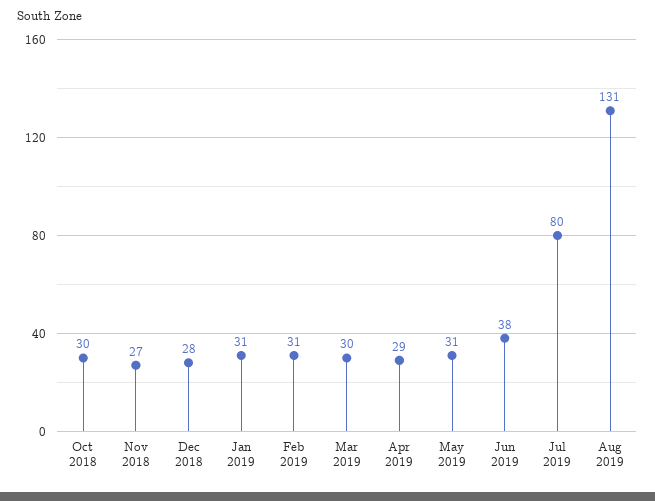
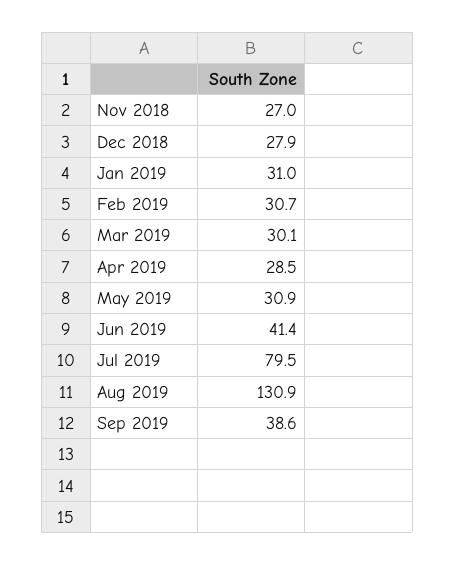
Oct 2018: 30 -> none
Jun 2019: 38 -> 41.4
Sep 2019: none -> 38.6

